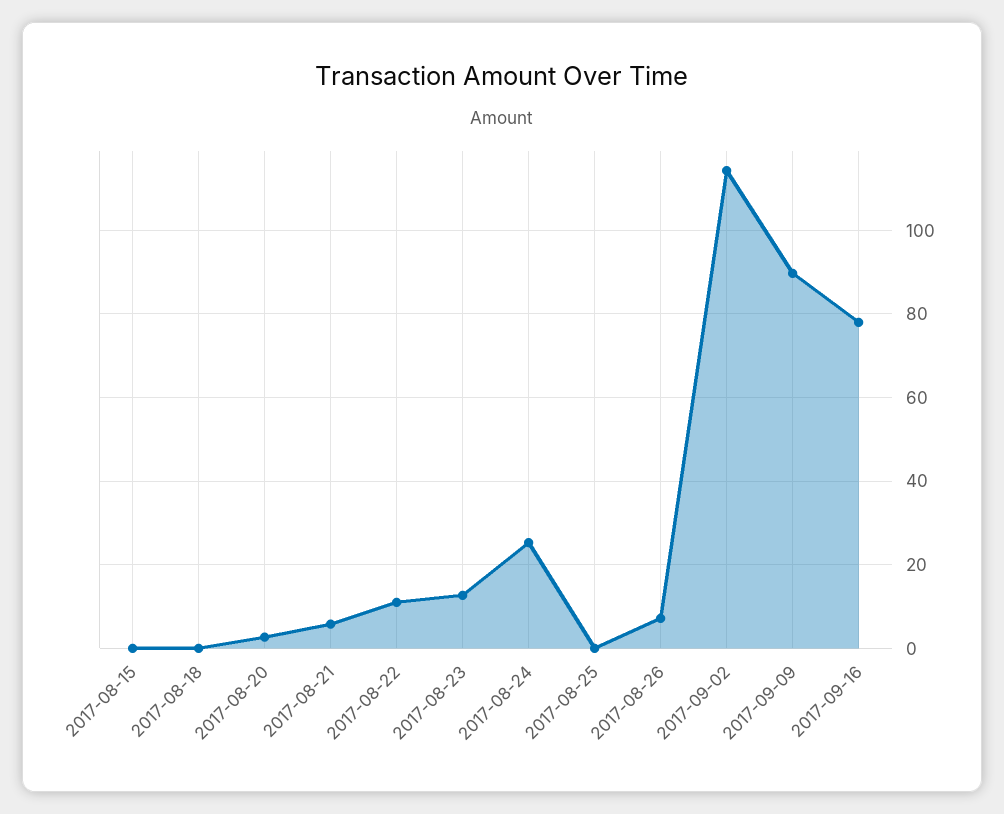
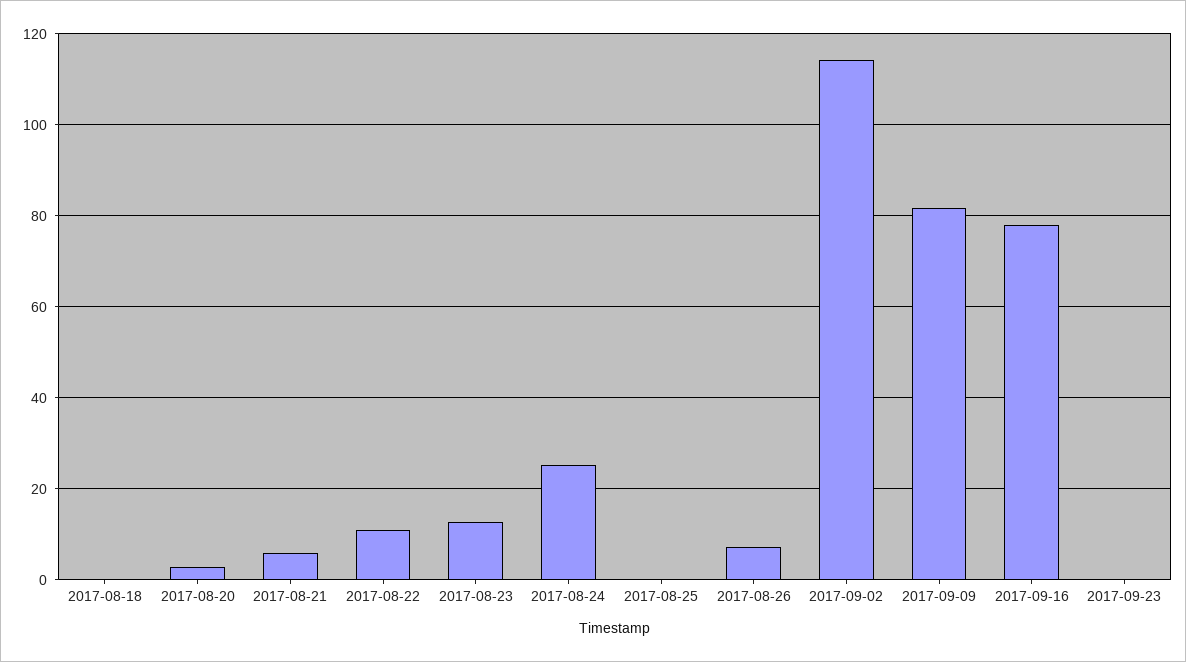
2017-08-15: 0 -> none
2017-09-09: 90 -> 82
2017-09-23: none -> 0

